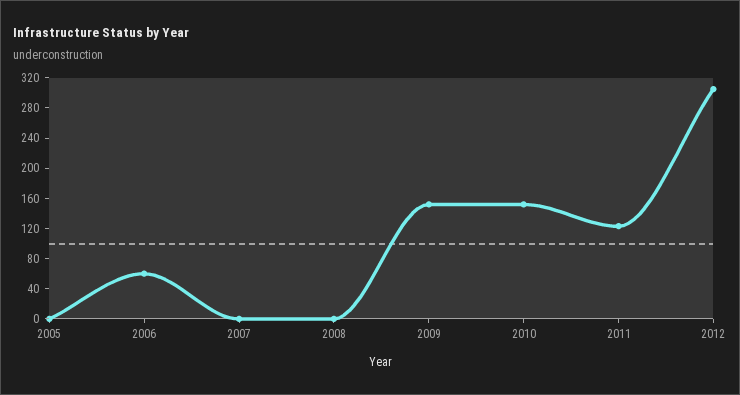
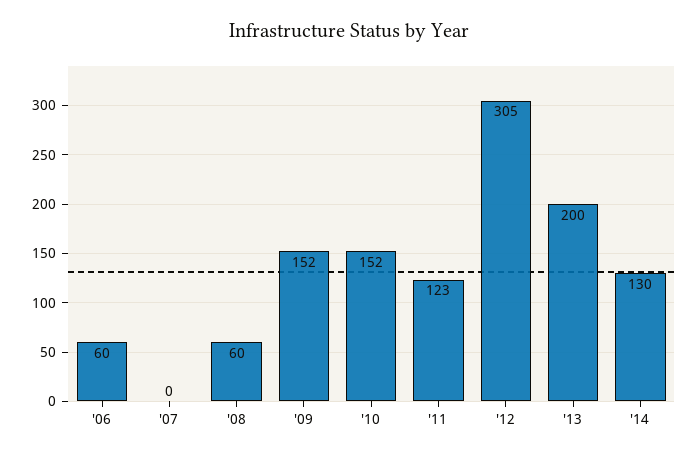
2005: 0 -> none
2008: 0 -> 60
'13: none -> 200
'14: none -> 130

